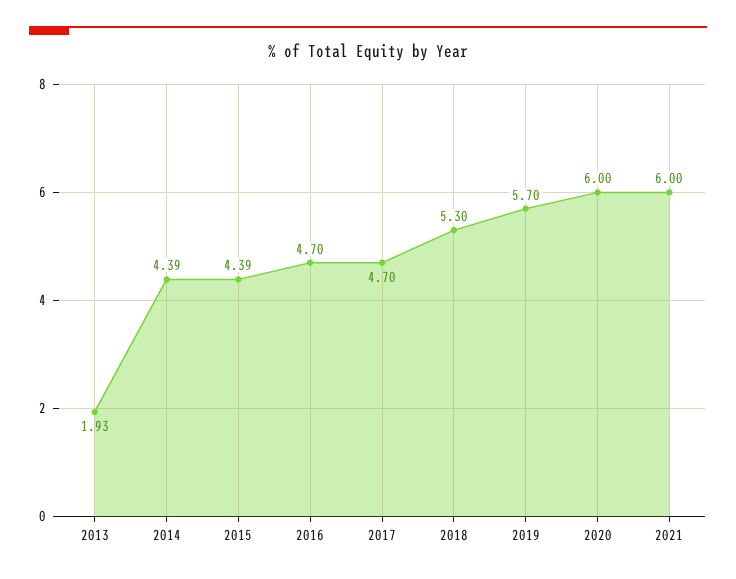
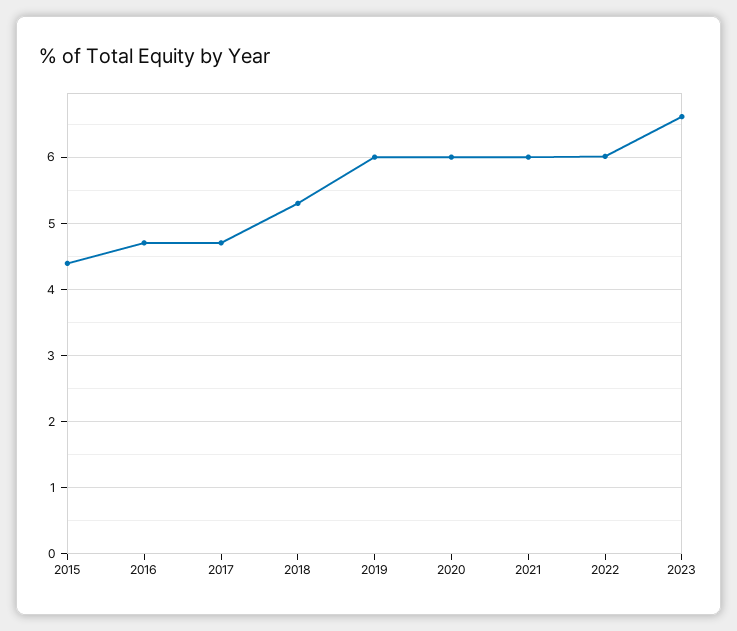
2013: 1.93 -> none
2014: 4.39 -> none
2019: 5.7 -> 6
2022: none -> 6
2023: none -> 6.6

